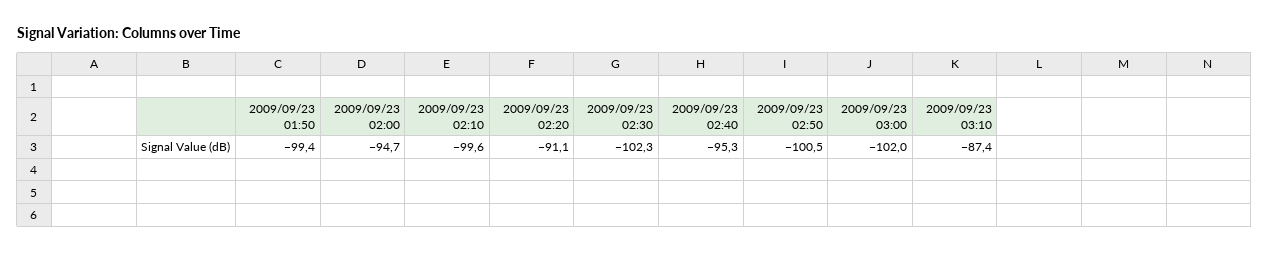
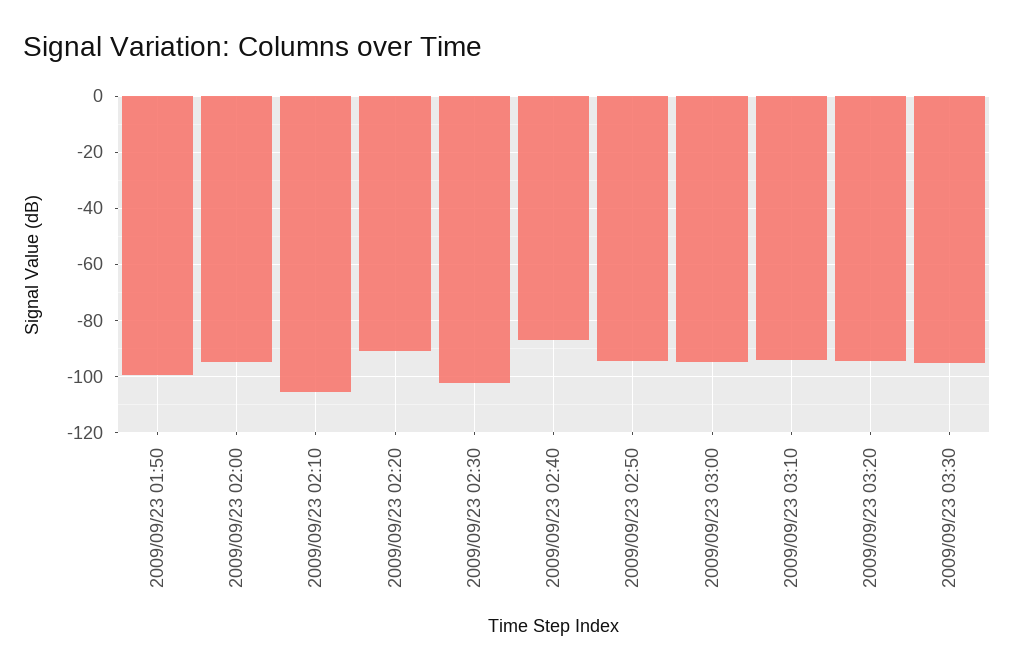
2009/09/23 02:10: -99.6 -> -105
2009/09/23 02:40: -95.3 -> -87.5
2009/09/23 02:50: -100.5 -> -95
2009/09/23 03:00: -102 -> -95
2009/09/23 03:10: -87.4 -> -95
2009/09/23 03:20: none -> -95
2009/09/23 03:30: none -> -95

